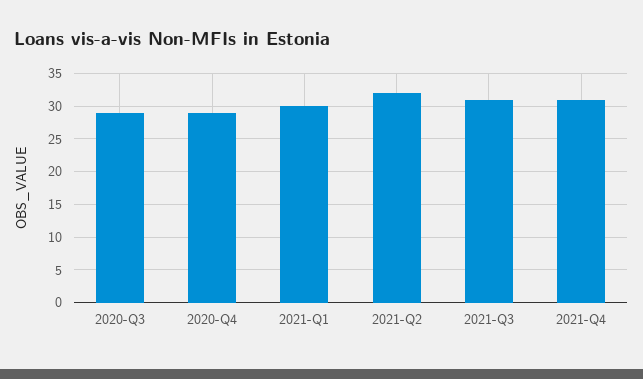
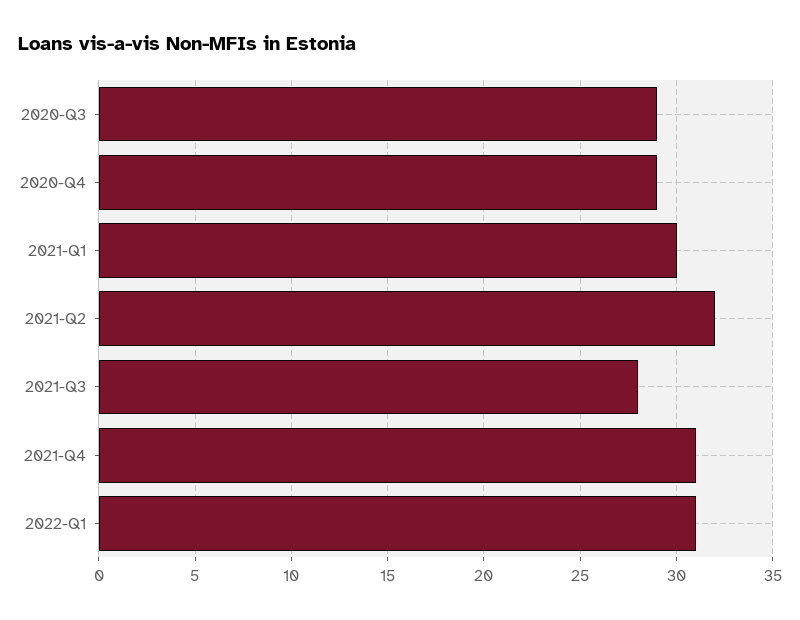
2021-Q3: 31 -> 28
2022-Q1: none -> 31

